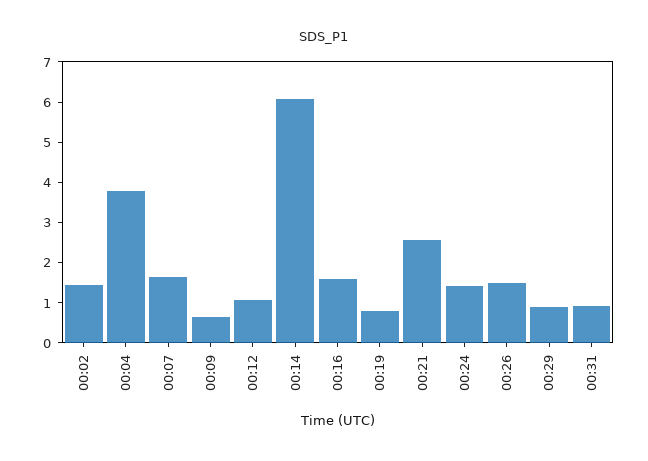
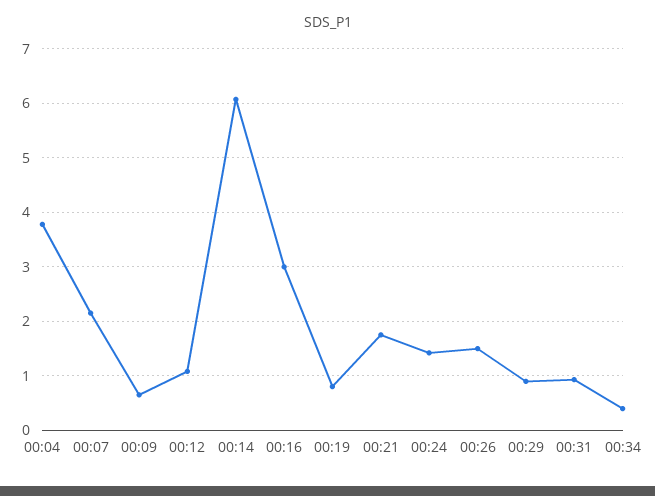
00:02: 1.4 -> none
00:07: 1.6 -> 2.2
00:16: 1.6 -> 3
00:21: 2.6 -> 1.8
00:34: none -> 0.4

